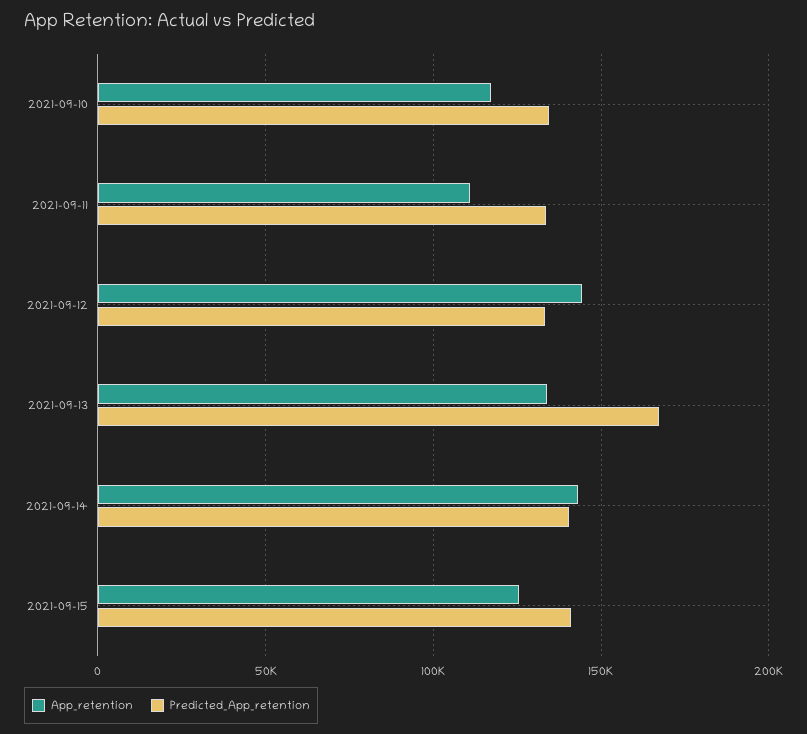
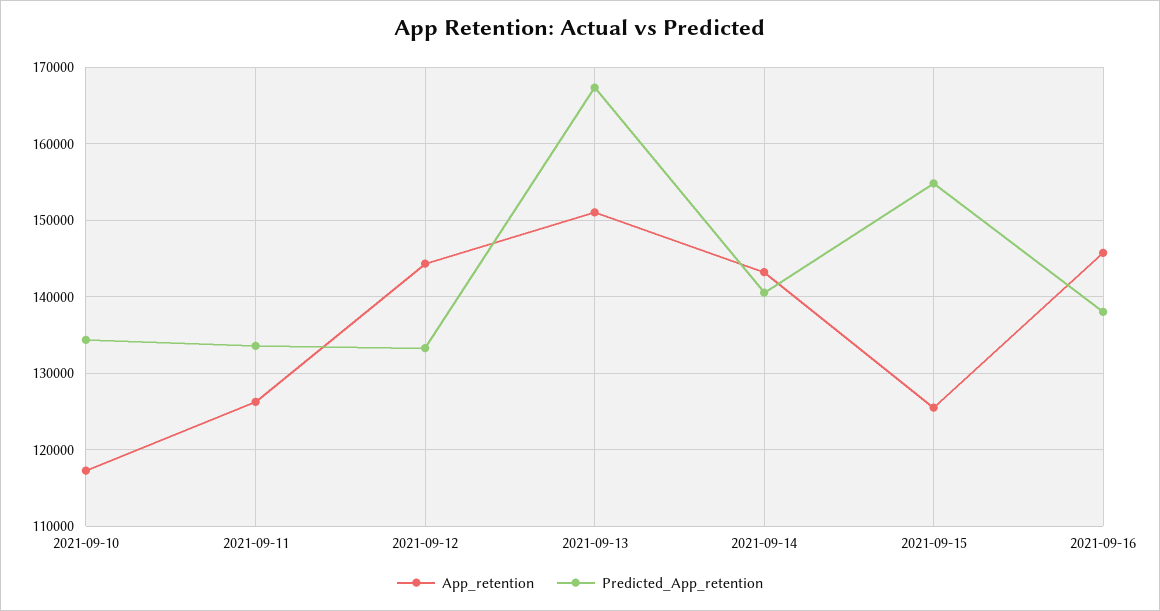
App_retention, 2021-09-11: 110000 -> 126000
App_retention, 2021-09-13: 135000 -> 151000
Predicted_App_retention, 2021-09-15: 140000 -> 155000
App_retention, 2021-09-16: none -> 146000
Predicted_App_retention, 2021-09-16: none -> 138000

